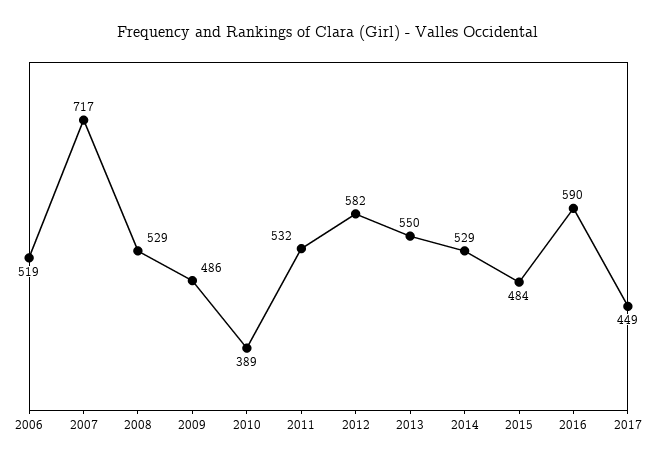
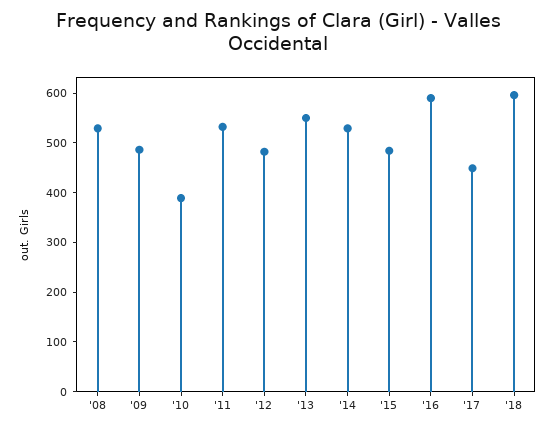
2006: 519 -> none
2007: 717 -> none
2012: 582 -> 480
'18: none -> 600

